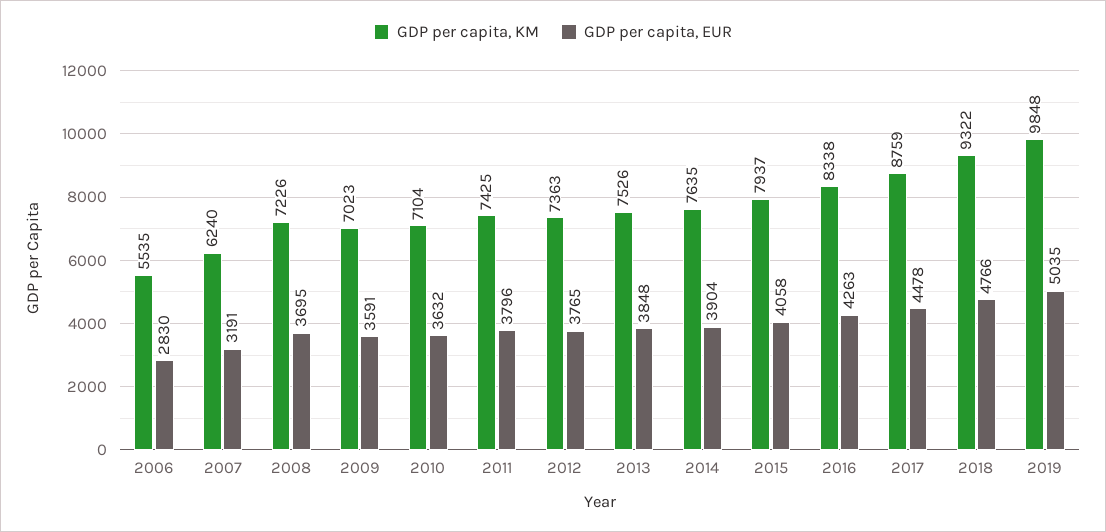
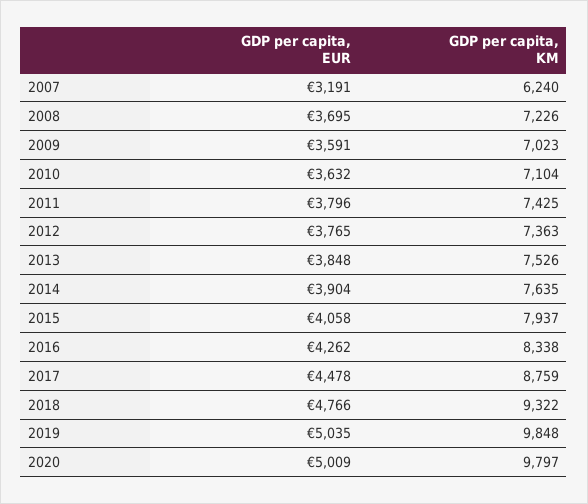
GDP per capita, KM, 2006: 5535 -> none
GDP per capita, EUR, 2006: 2830 -> none
GDP per capita, EUR, 2016: 4263 -> 4262
GDP per capita, EUR, 2020: none -> 5009
GDP per capita, KM, 2020: none -> 9797

